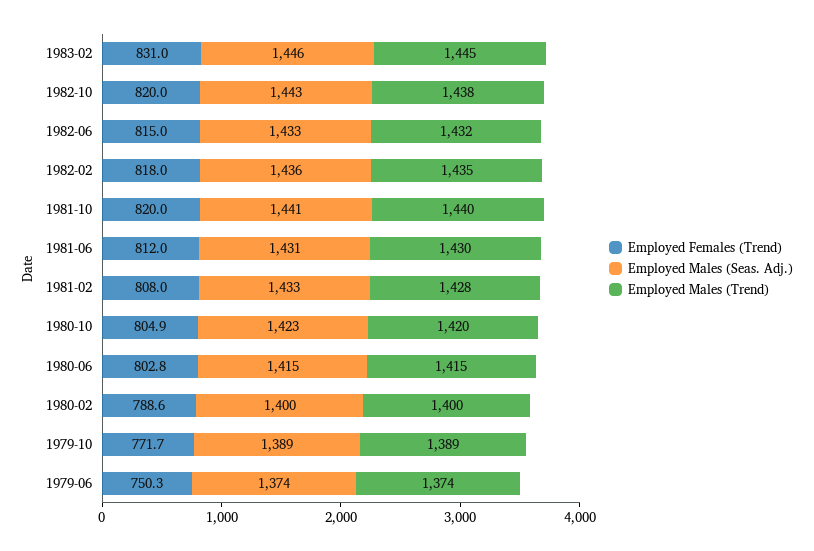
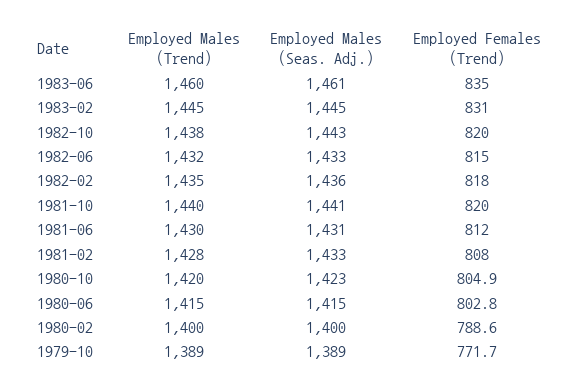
Employed Males (Seas. Adj.), 1983-02: 1446 -> 1445
Employed Females (Trend), 1979-06: 750.3 -> none
Employed Males (Seas. Adj.), 1979-06: 1374 -> none
Employed Males (Trend), 1979-06: 1374 -> none
Employed Males (Trend), 1983-06: none -> 1460
Employed Males (Seas. Adj.), 1983-06: none -> 1461
Employed Females (Trend), 1983-06: none -> 835

